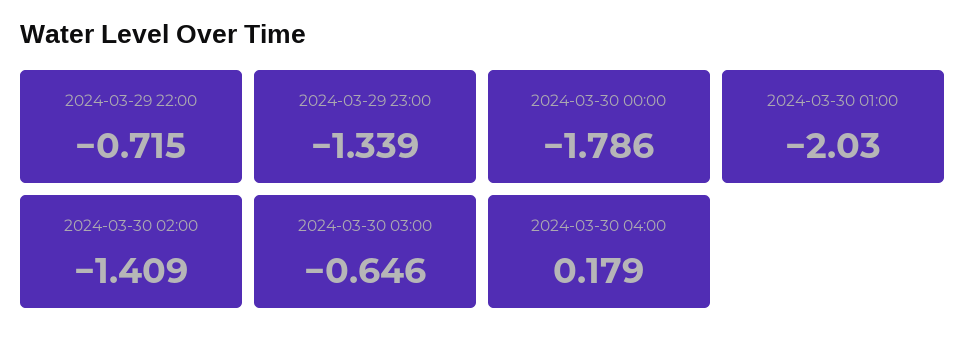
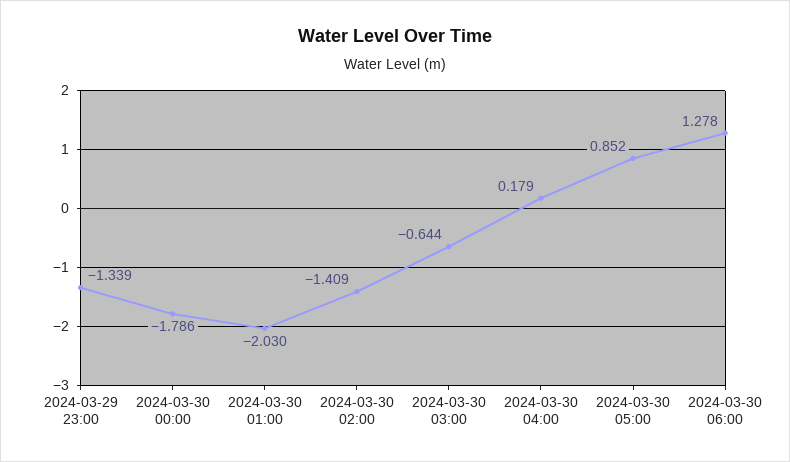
2024-03-29 22:00: -0.715 -> none
2024-03-30 03:00: -0.646 -> -0.644
2024-03-30 05:00: none -> 0.852
2024-03-30 06:00: none -> 1.278

